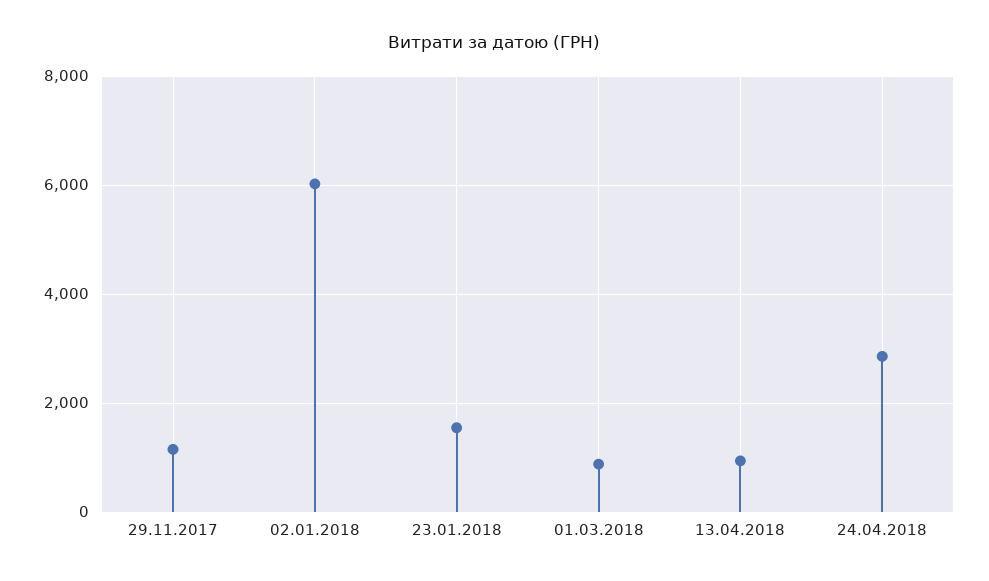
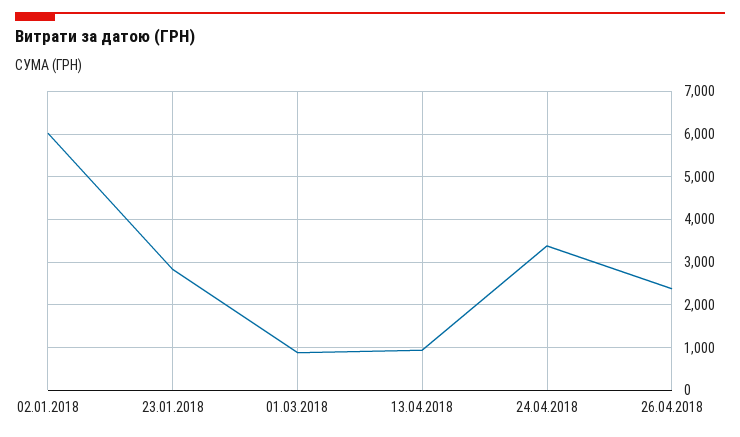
29.11.2017: 1200 -> none
23.01.2018: 1600 -> 2800
24.04.2018: 2800 -> 3400
26.04.2018: none -> 2400

